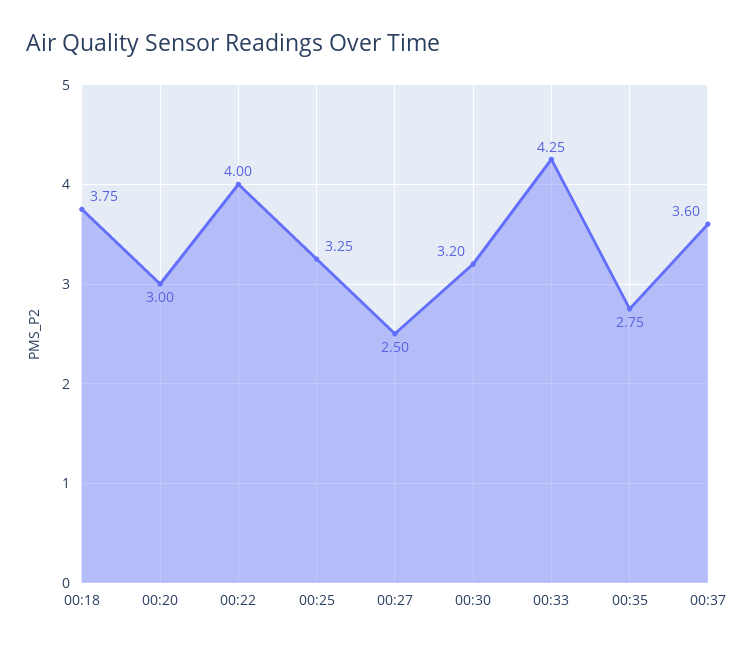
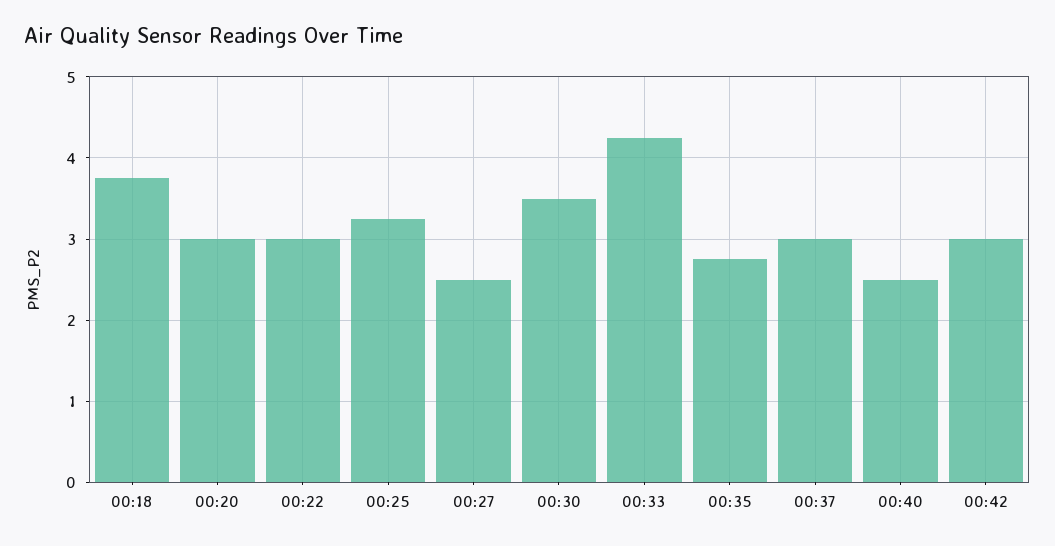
00:22: 4 -> 3
00:30: 3.2 -> 3.5
00:37: 3.6 -> 3
00:40: none -> 2.5
00:42: none -> 3

